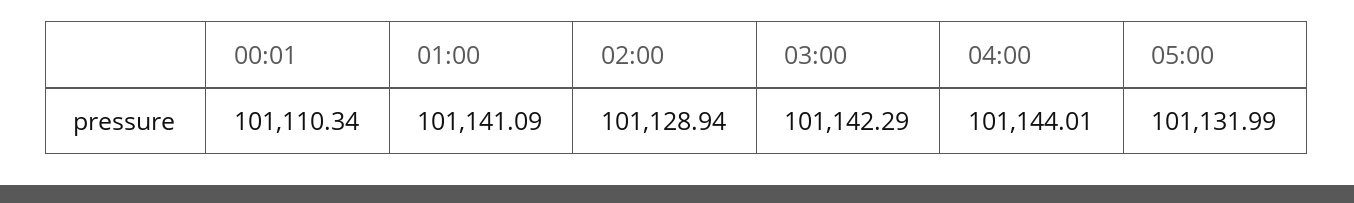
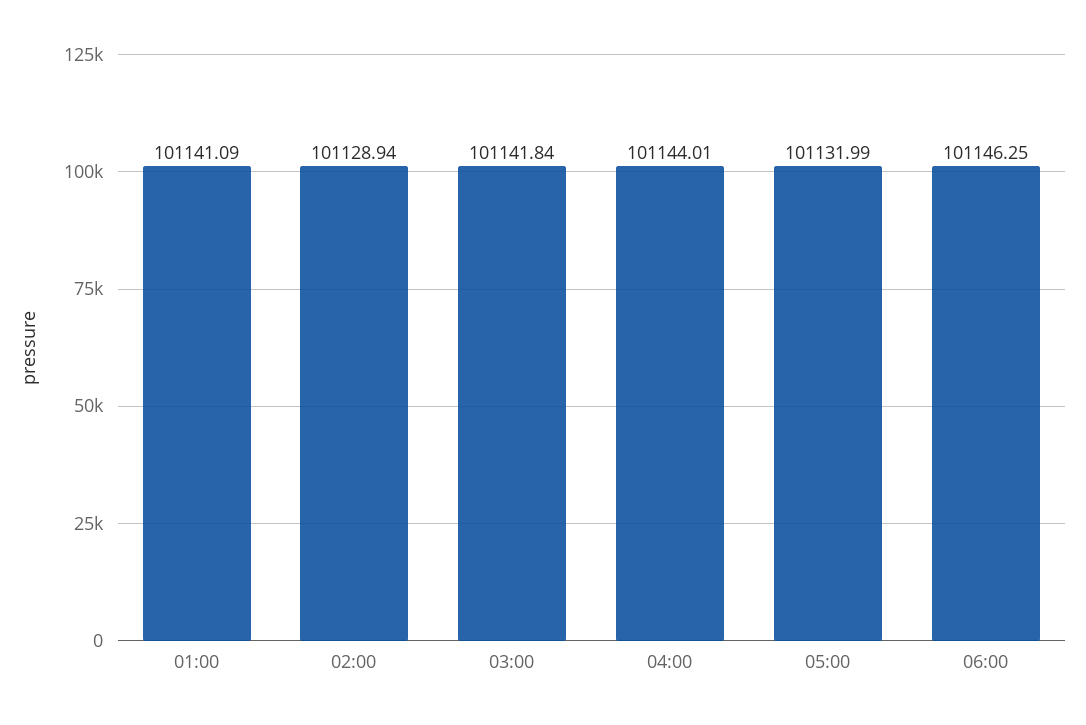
00:01: 101110.34 -> none
03:00: 101142.29 -> 101141.84
06:00: none -> 101146.25

